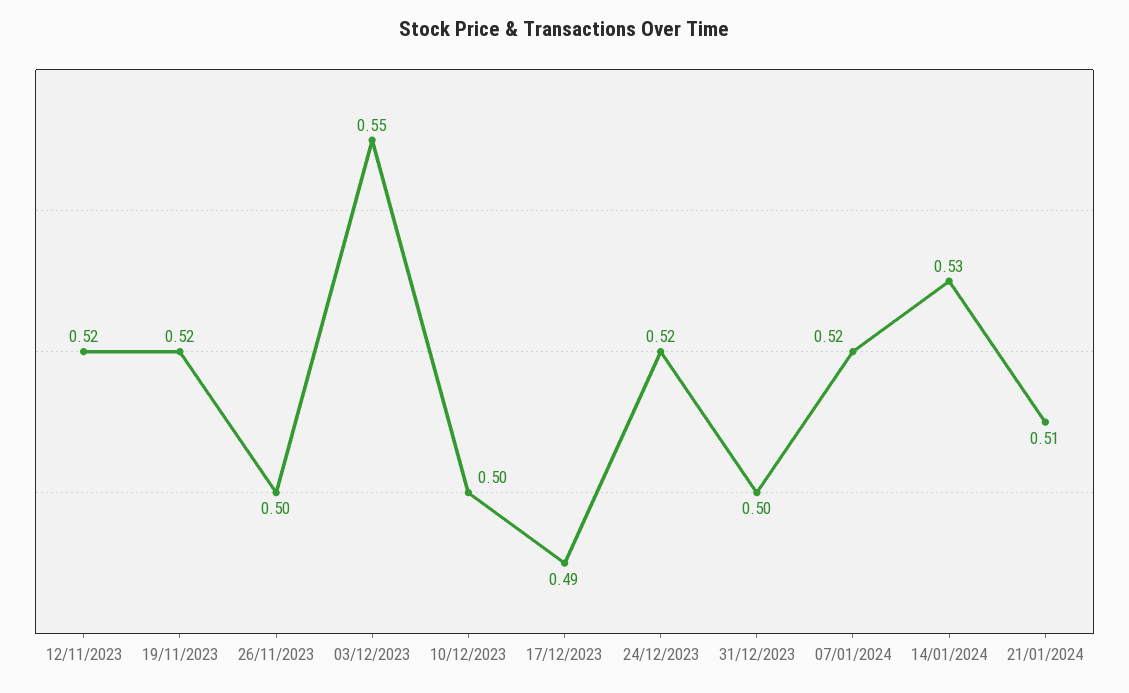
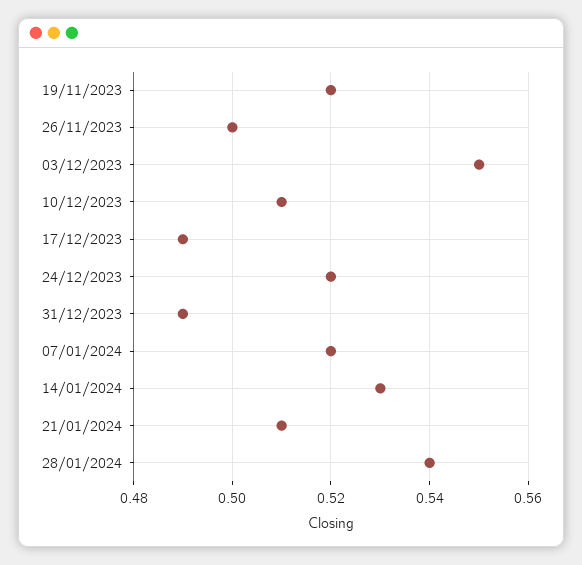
12/11/2023: 0.52 -> none
10/12/2023: 0.5 -> 0.51
31/12/2023: 0.5 -> 0.49
28/01/2024: none -> 0.54

